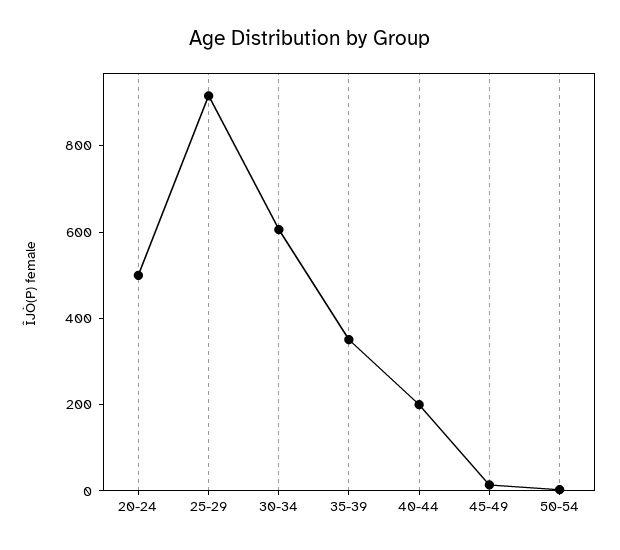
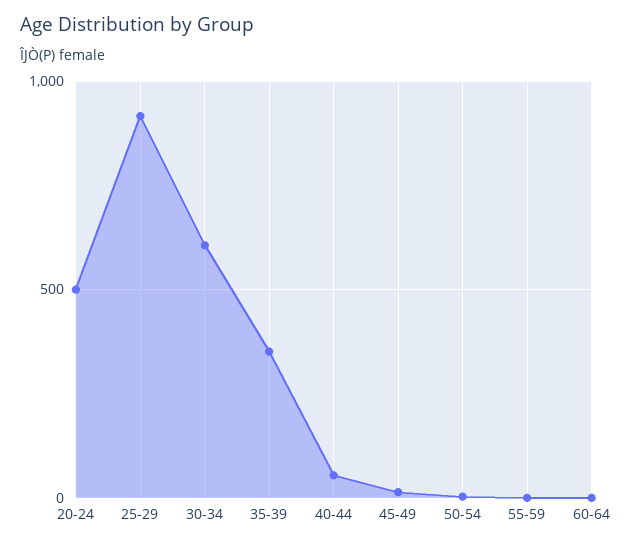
40-44: 200 -> 50
55-59: none -> 0
60-64: none -> 0

